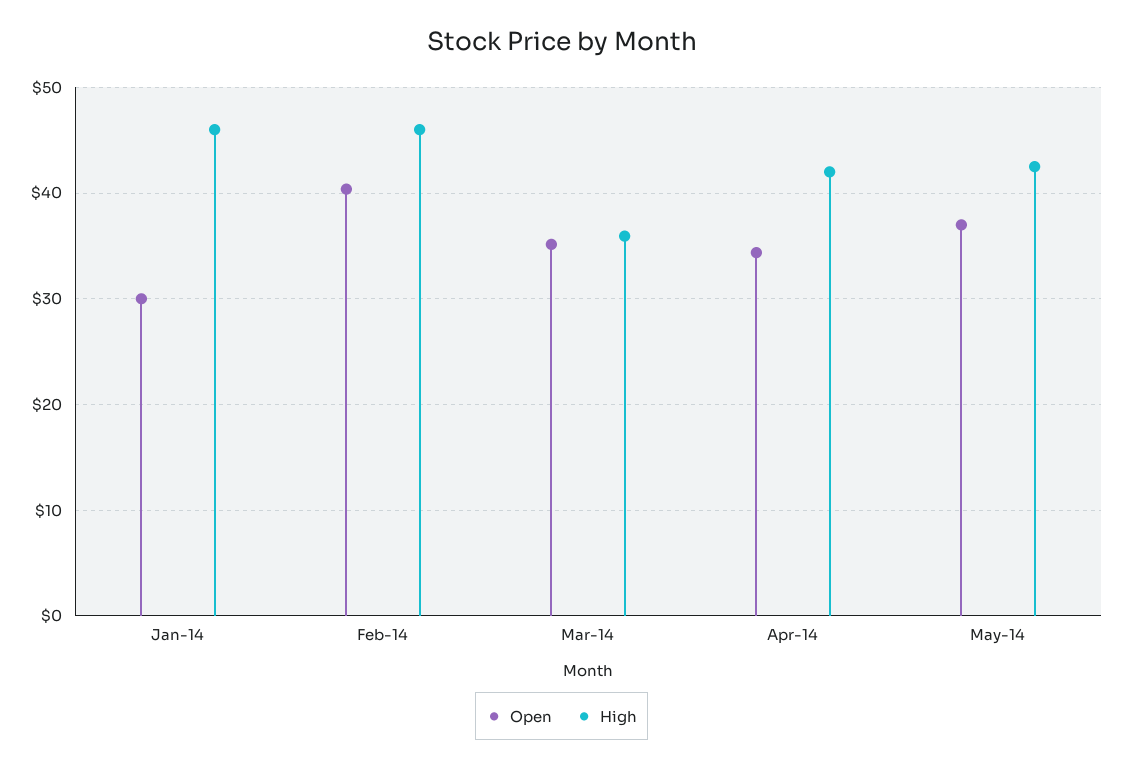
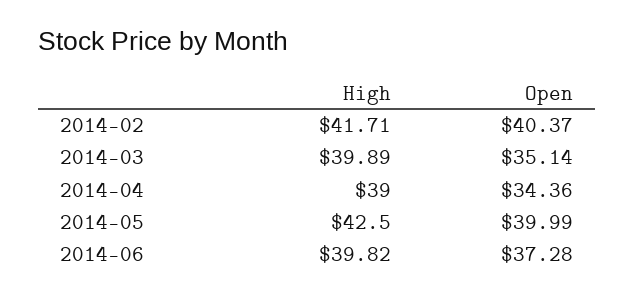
Open, Jan-14: 30 -> none
High, Jan-14: 46 -> none
High, Feb-14: 46 -> 41.71
High, Mar-14: 36 -> 39.89
High, Apr-14: 42 -> 39
Open, May-14: 37 -> 39.99
High, 2014-06: none -> 39.82
Open, 2014-06: none -> 37.28

